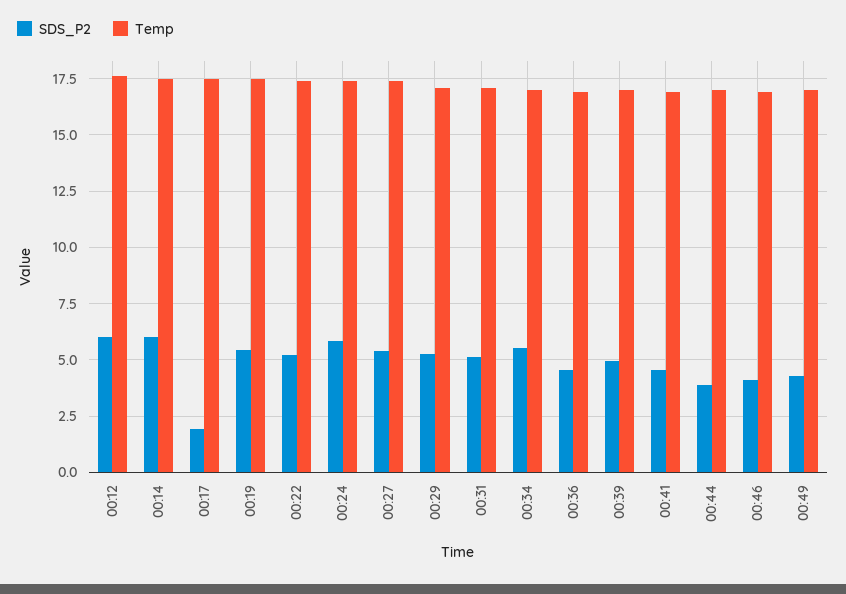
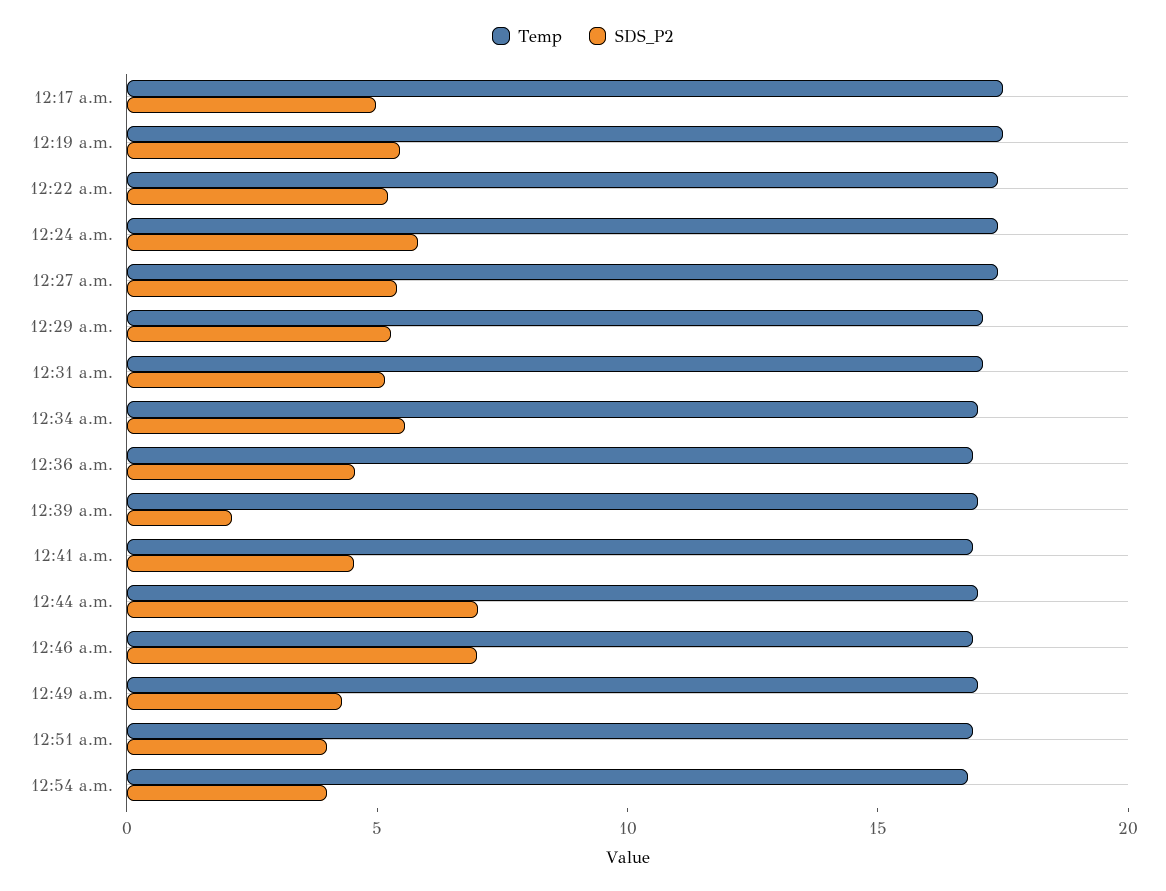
SDS_P2, 00:12: 6 -> none
Temp, 00:12: 17.5 -> none
SDS_P2, 00:14: 6 -> none
Temp, 00:14: 17.5 -> none
SDS_P2, 00:17: 2 -> 5
SDS_P2, 00:39: 5 -> 2
SDS_P2, 00:44: 4 -> 7
SDS_P2, 00:46: 4 -> 7
Temp, 12:51 a.m.: none -> 17
SDS_P2, 12:51 a.m.: none -> 4
Temp, 12:54 a.m.: none -> 17
SDS_P2, 12:54 a.m.: none -> 4

